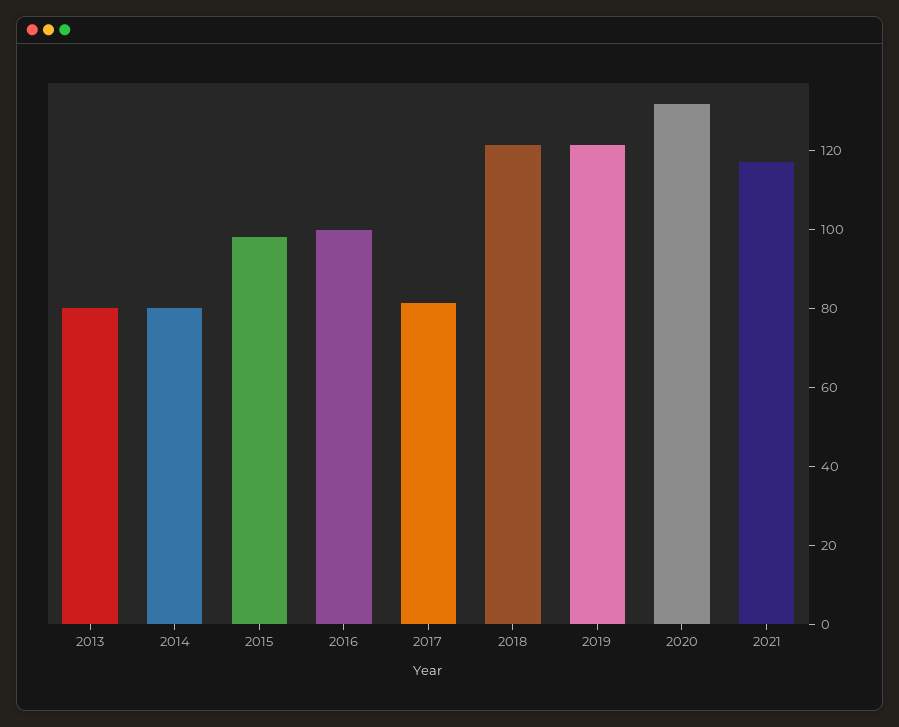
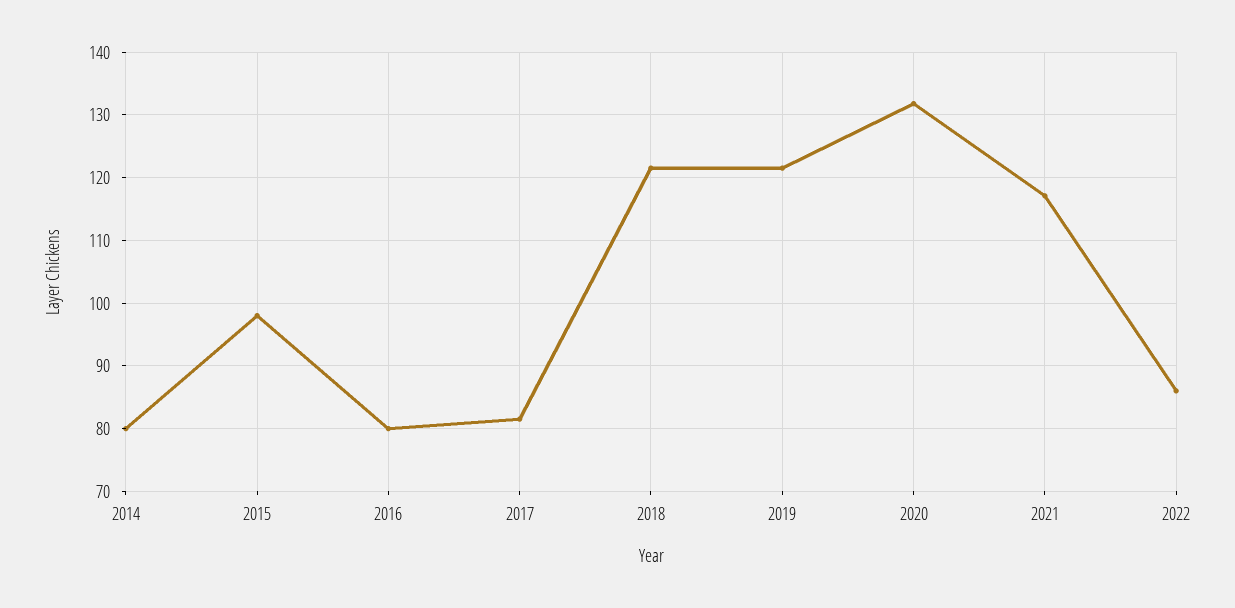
2013: 80 -> none
2016: 100 -> 80
2022: none -> 86

